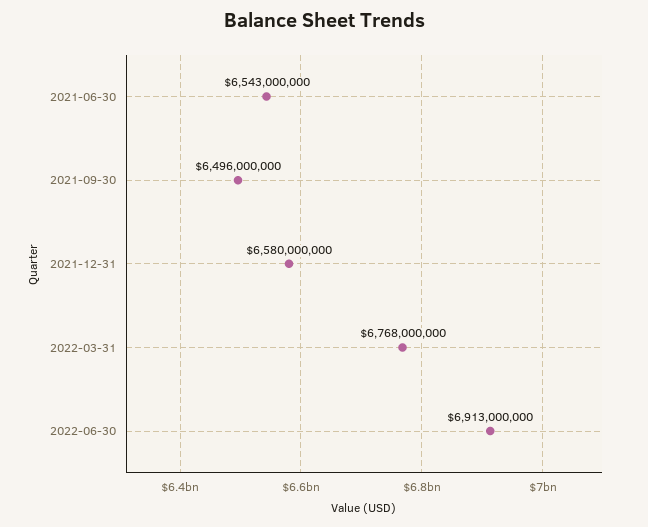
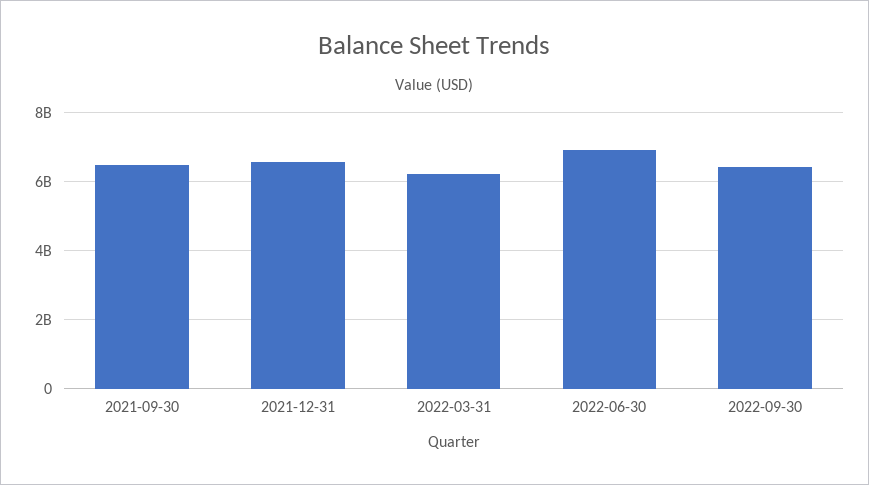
2021-06-30: 6543000000 -> none
2022-03-31: 6768000000 -> 6200000000
2022-09-30: none -> 6400000000

